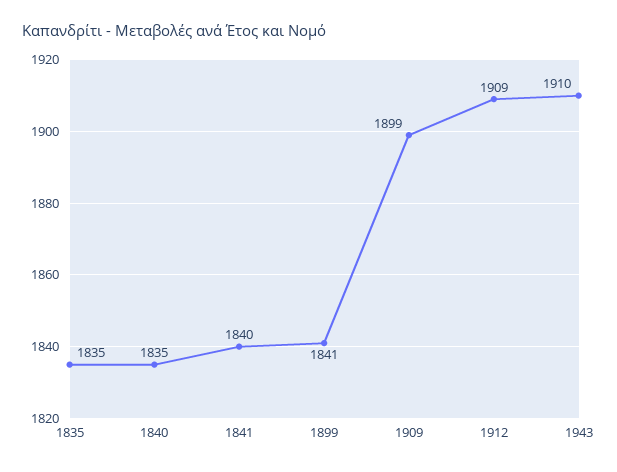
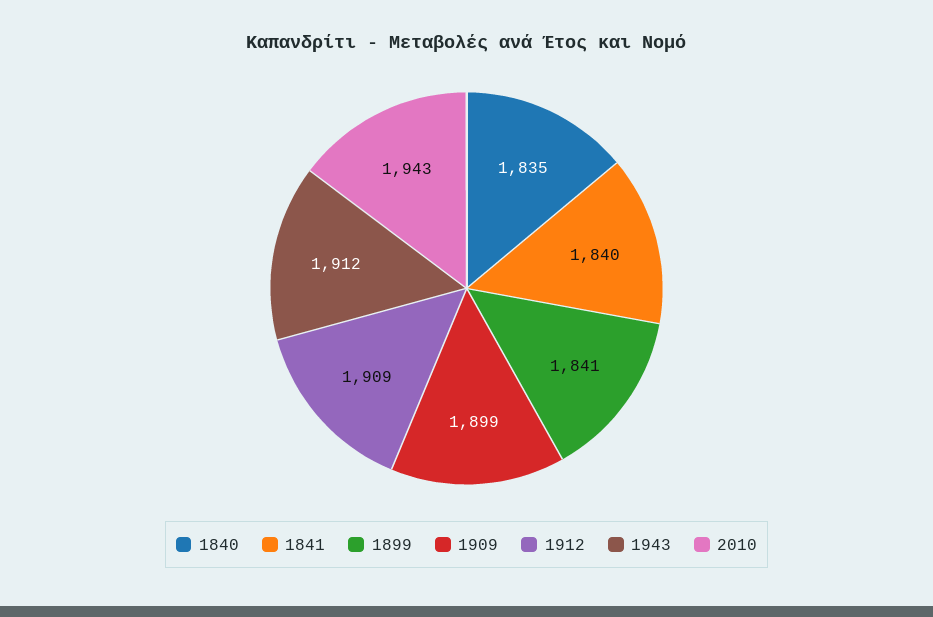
1835: 1835 -> none
1943: 1910 -> 1912
2010: none -> 1943

